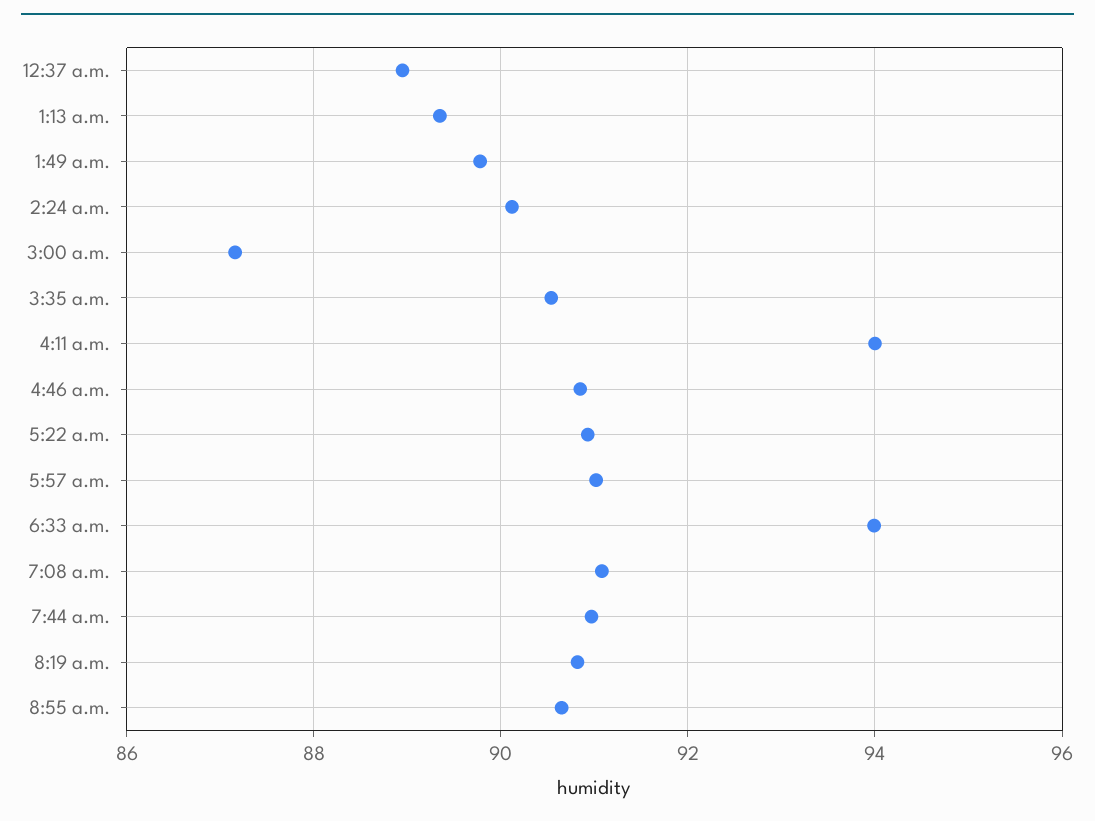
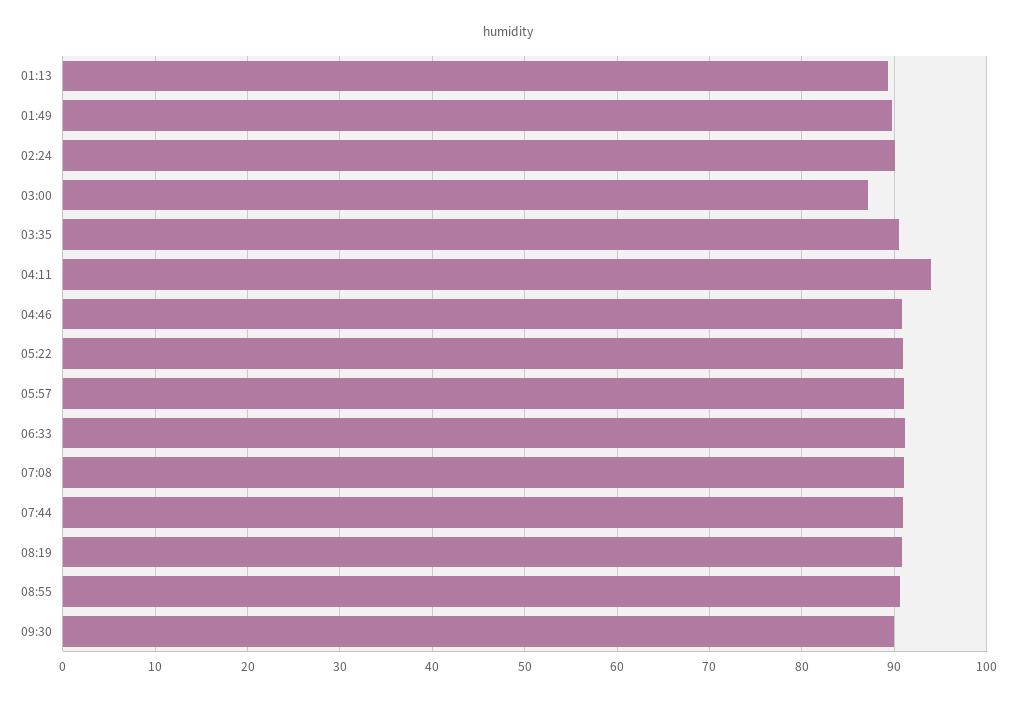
12:37 a.m.: 89 -> none
6:33 a.m.: 94 -> 91
09:30: none -> 90

